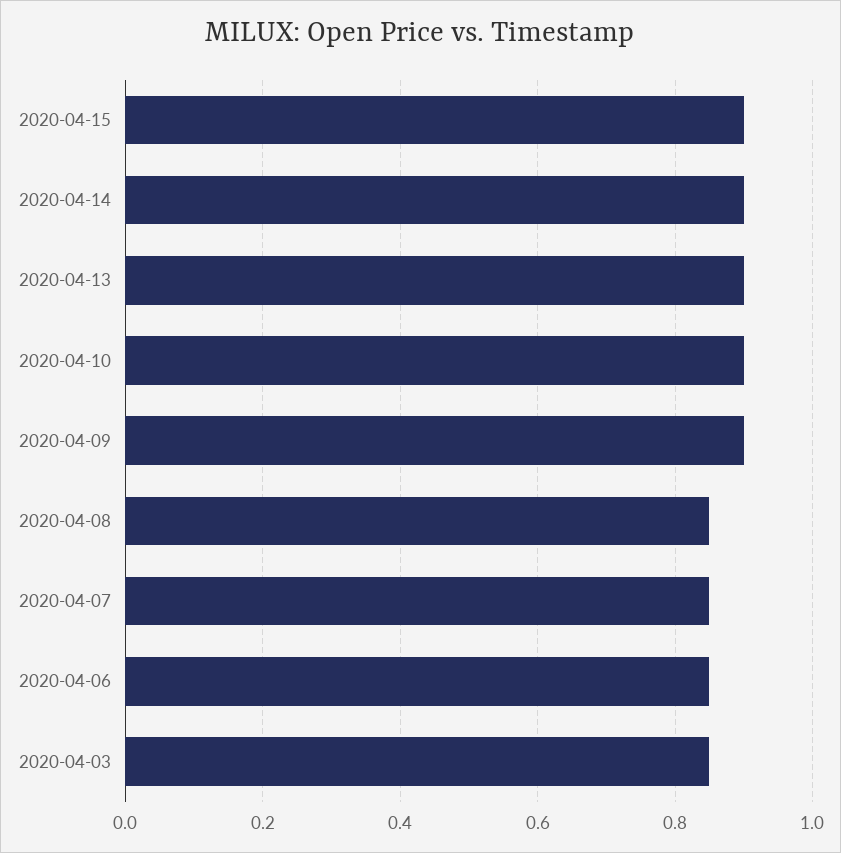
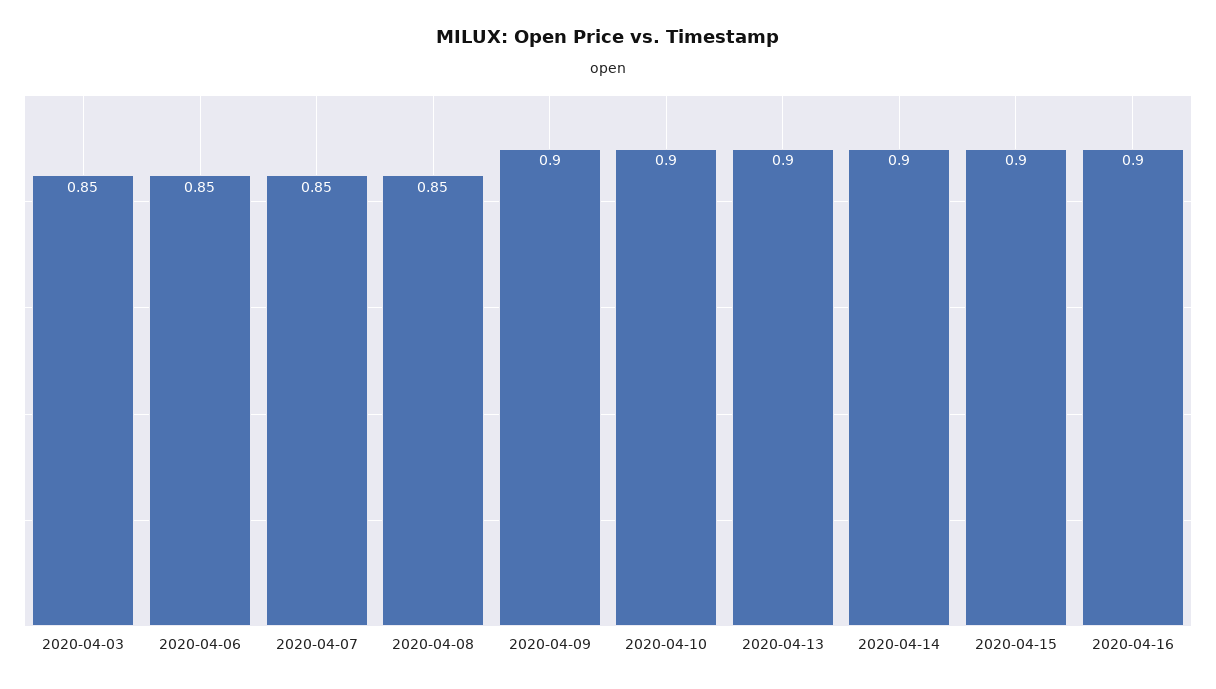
2020-04-16: none -> 0.9

